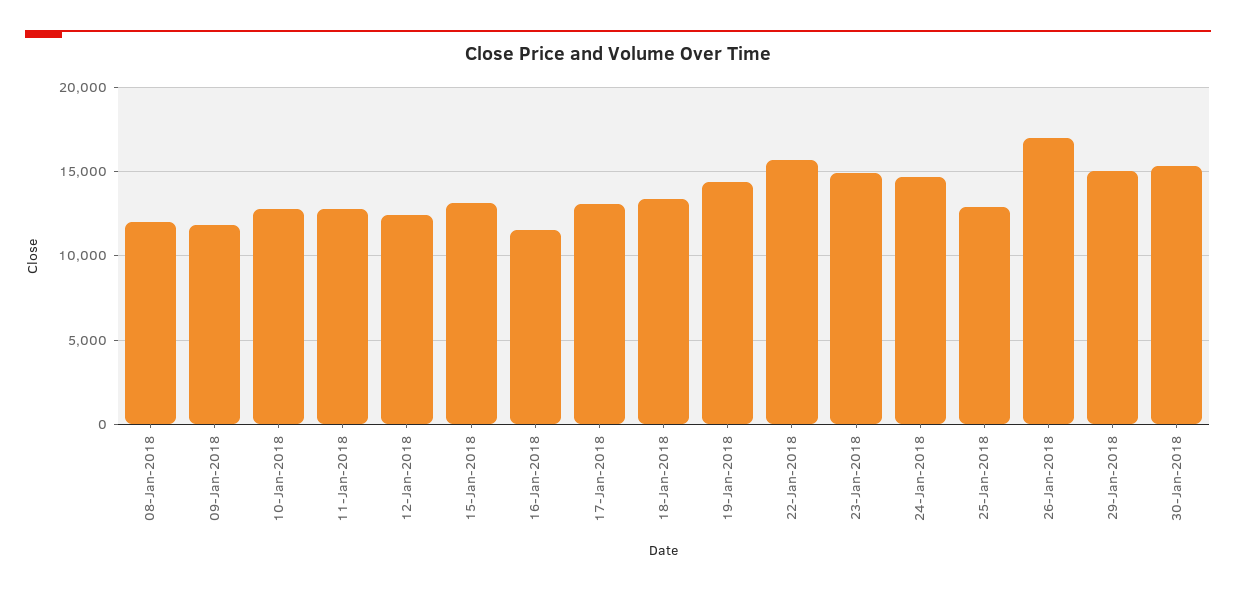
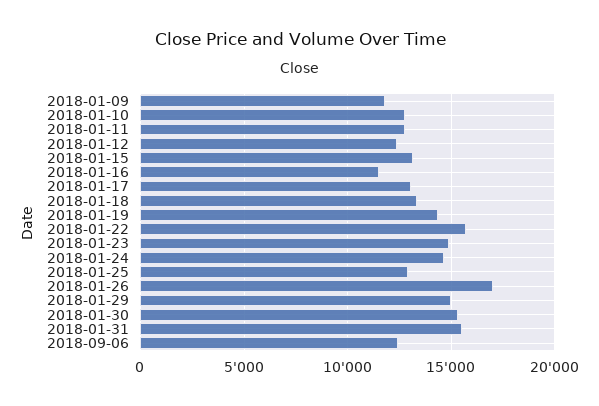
08-Jan-2018: 12000 -> none
2018-01-31: none -> 15500
2018-09-06: none -> 12500

